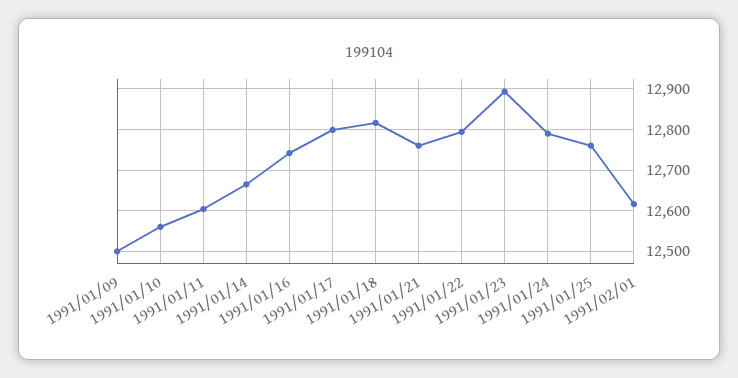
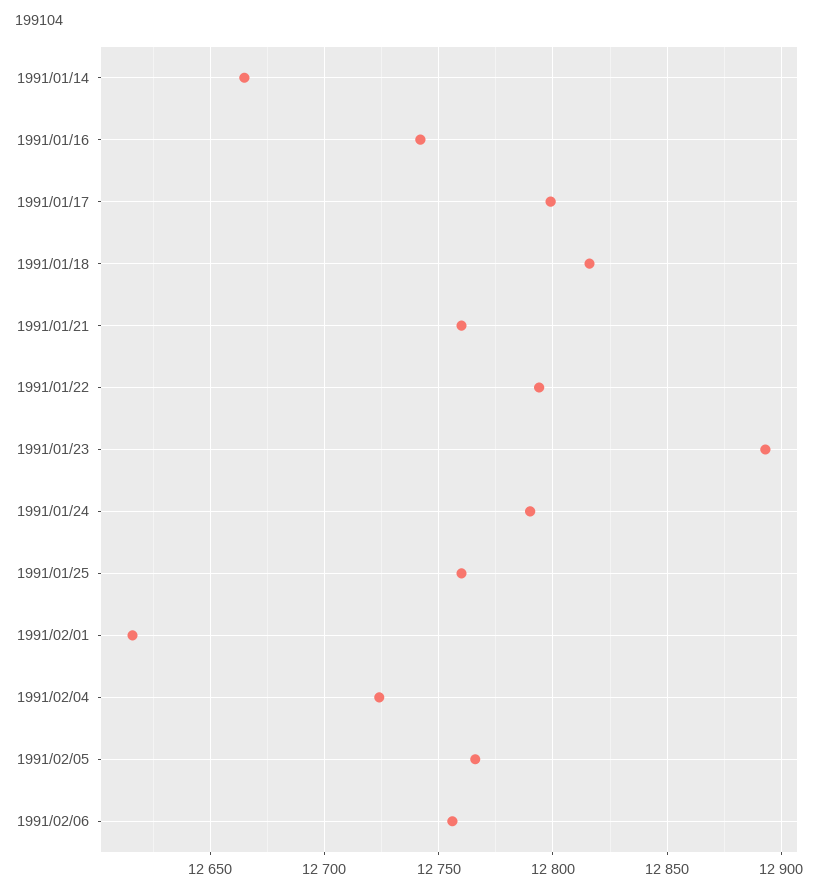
1991/01/09: 12500 -> none
1991/01/10: 12560 -> none
1991/01/11: 12600 -> none
1991/02/04: none -> 12725
1991/02/05: none -> 12765
1991/02/06: none -> 12755

